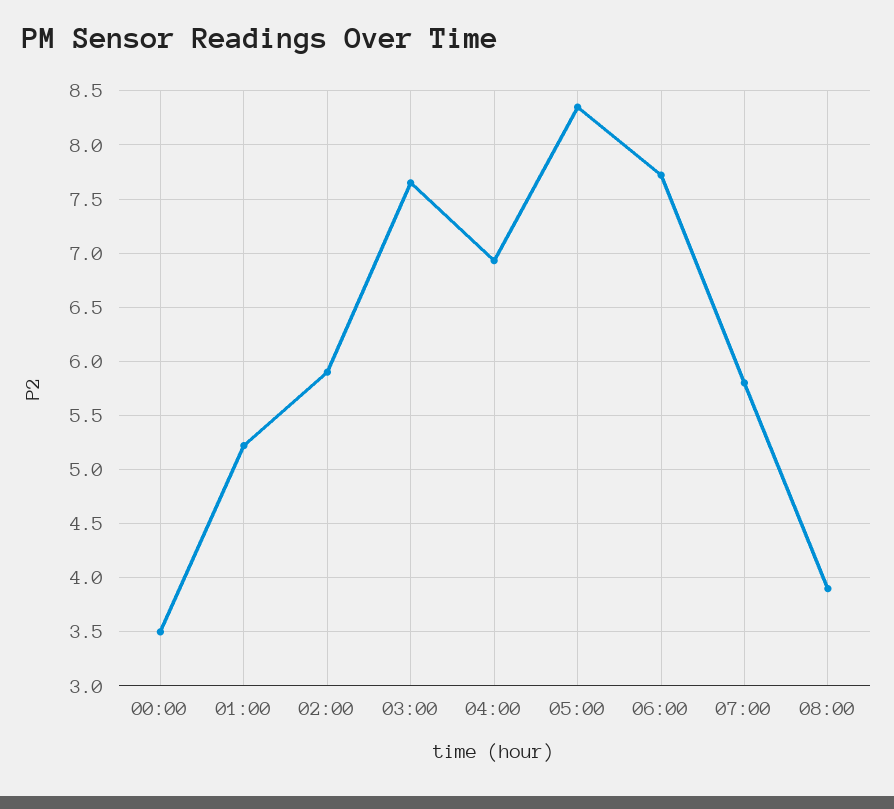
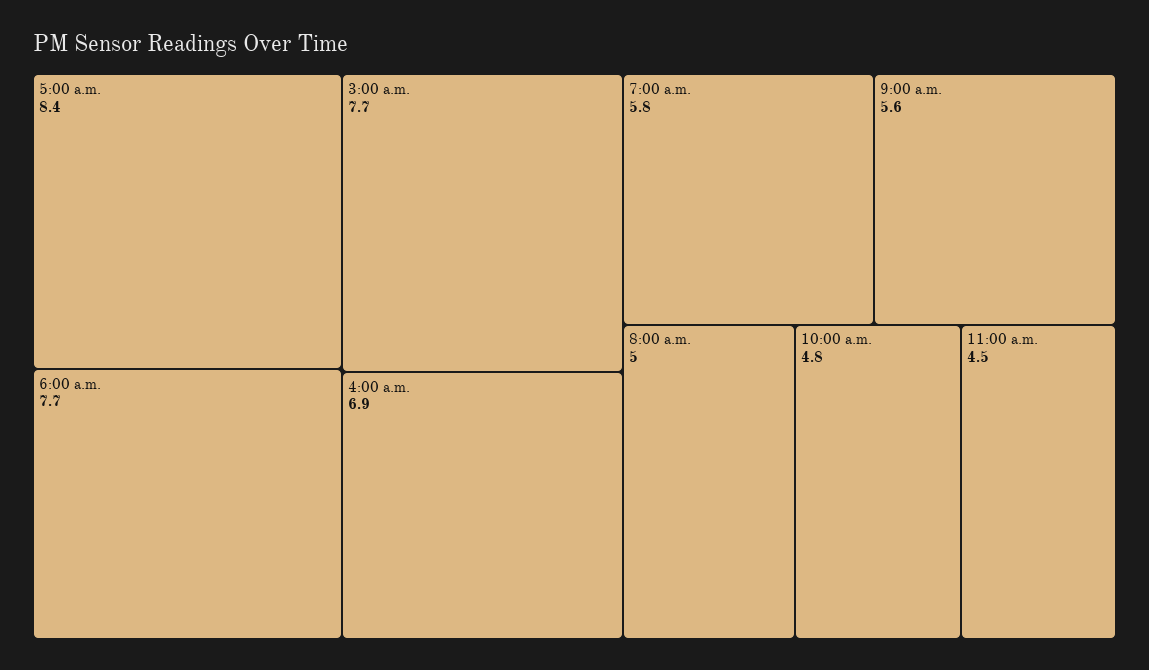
00:00: 3.5 -> none
01:00: 5.2 -> none
02:00: 5.9 -> none
08:00: 3.9 -> 5
9:00 a.m.: none -> 5.6
10:00 a.m.: none -> 4.8
11:00 a.m.: none -> 4.5

